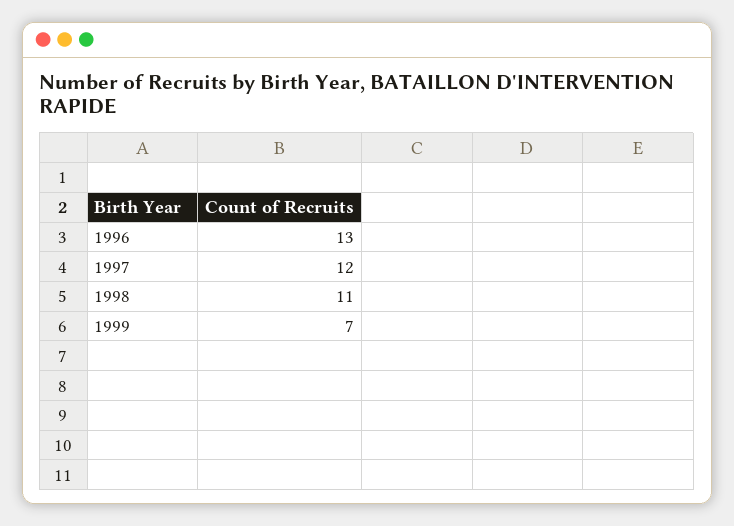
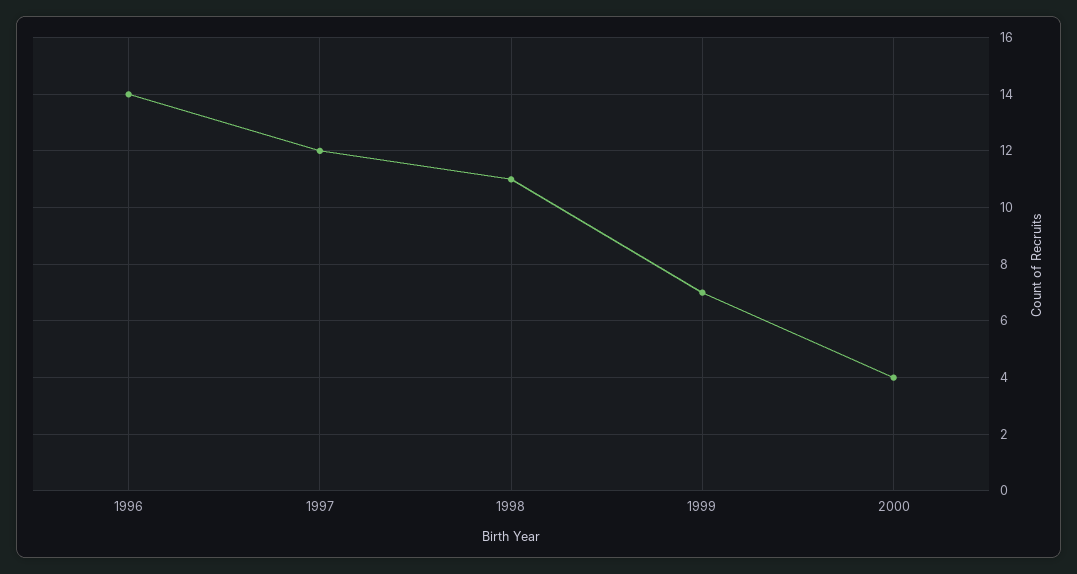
1996: 13 -> 14
2000: none -> 4

